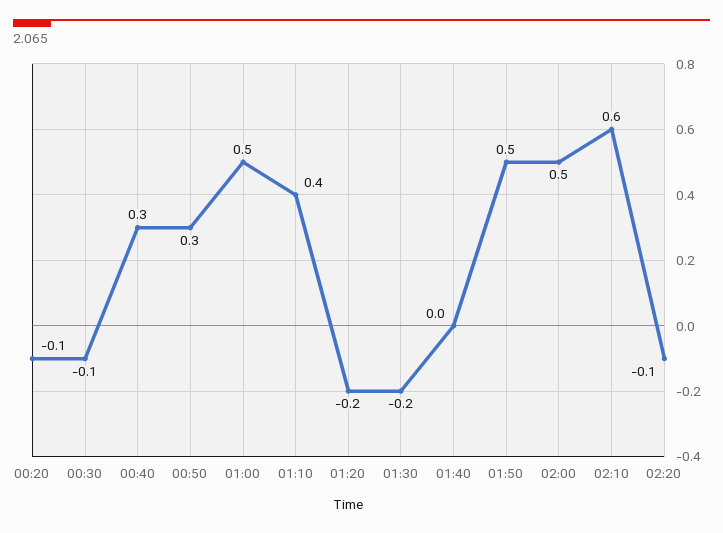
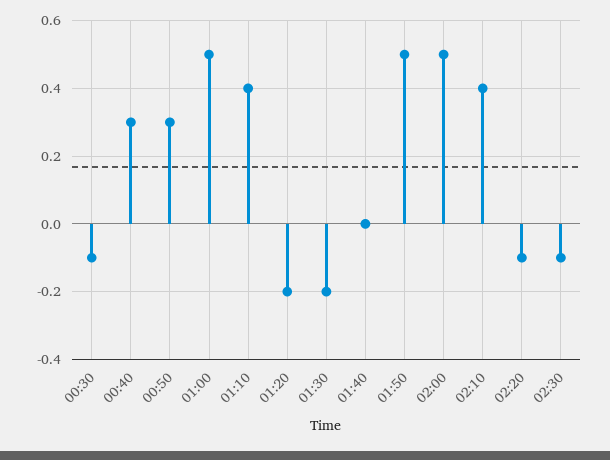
00:20: -0.1 -> none
02:10: 0.6 -> 0.4
02:30: none -> -0.1

